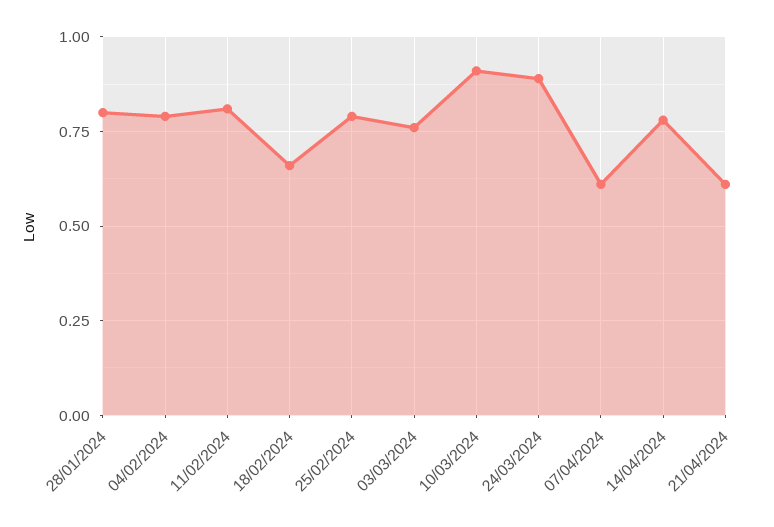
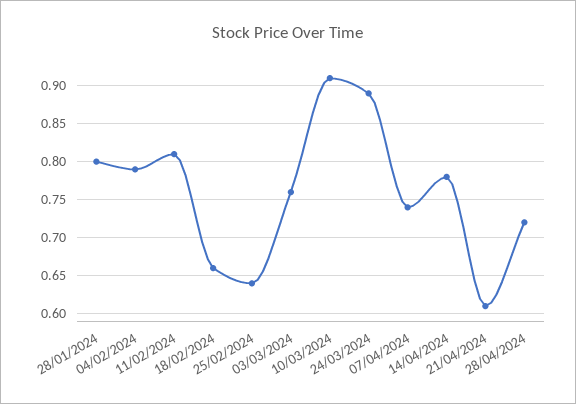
25/02/2024: 0.8 -> 0.64
07/04/2024: 0.6 -> 0.74
28/04/2024: none -> 0.72

